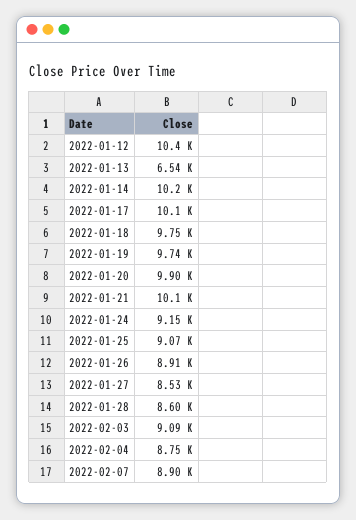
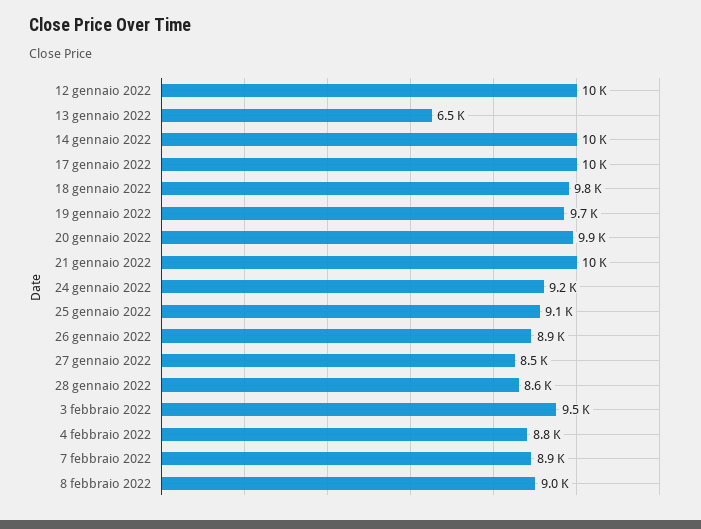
2022-02-03: 9090 -> 9500
8 febbraio 2022: none -> 9000

